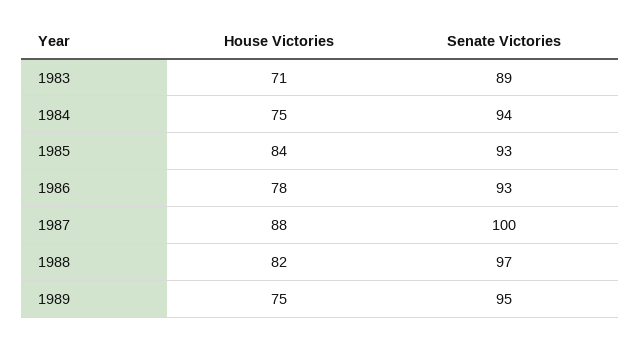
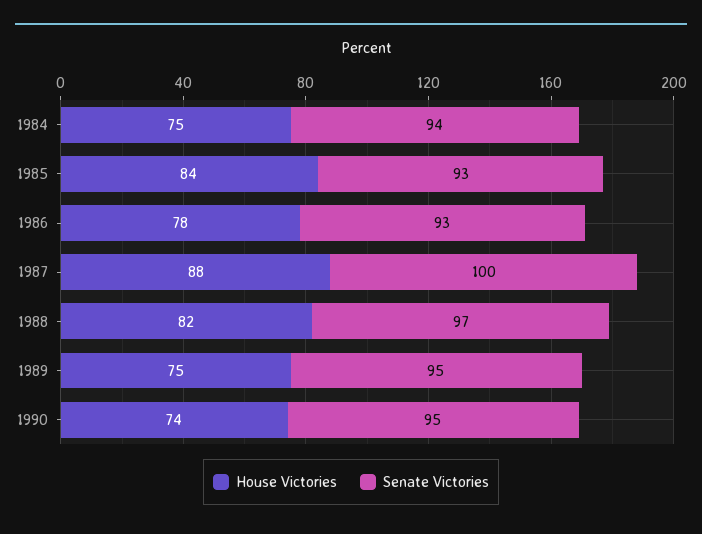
House Victories, 1983: 71 -> none
Senate Victories, 1983: 89 -> none
House Victories, 1990: none -> 74
Senate Victories, 1990: none -> 95

